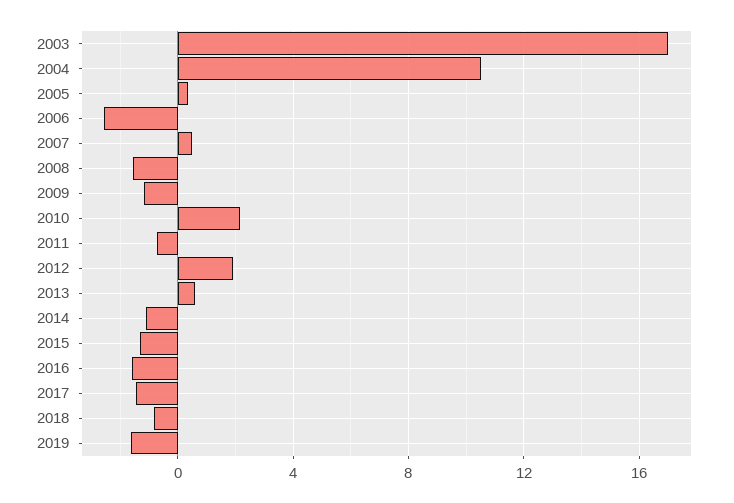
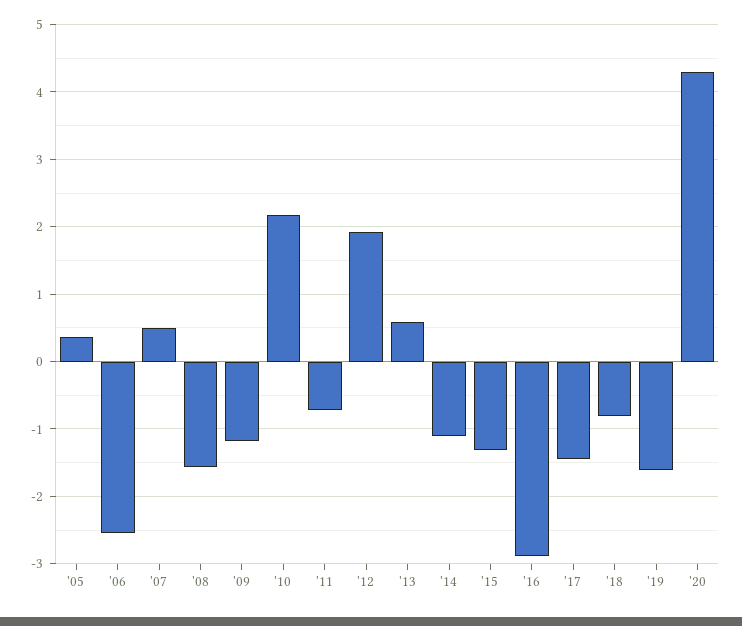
2003: 17 -> none
2004: 10.5 -> none
2016: -1.5 -> -2.9
'20: none -> 4.3

